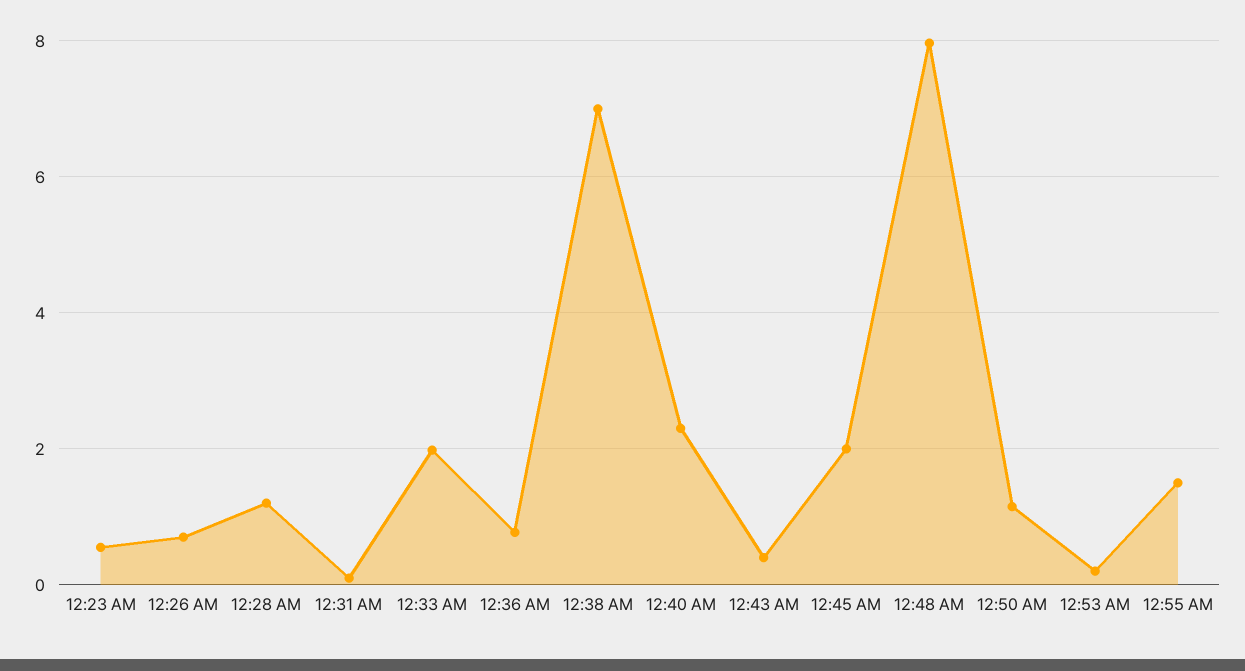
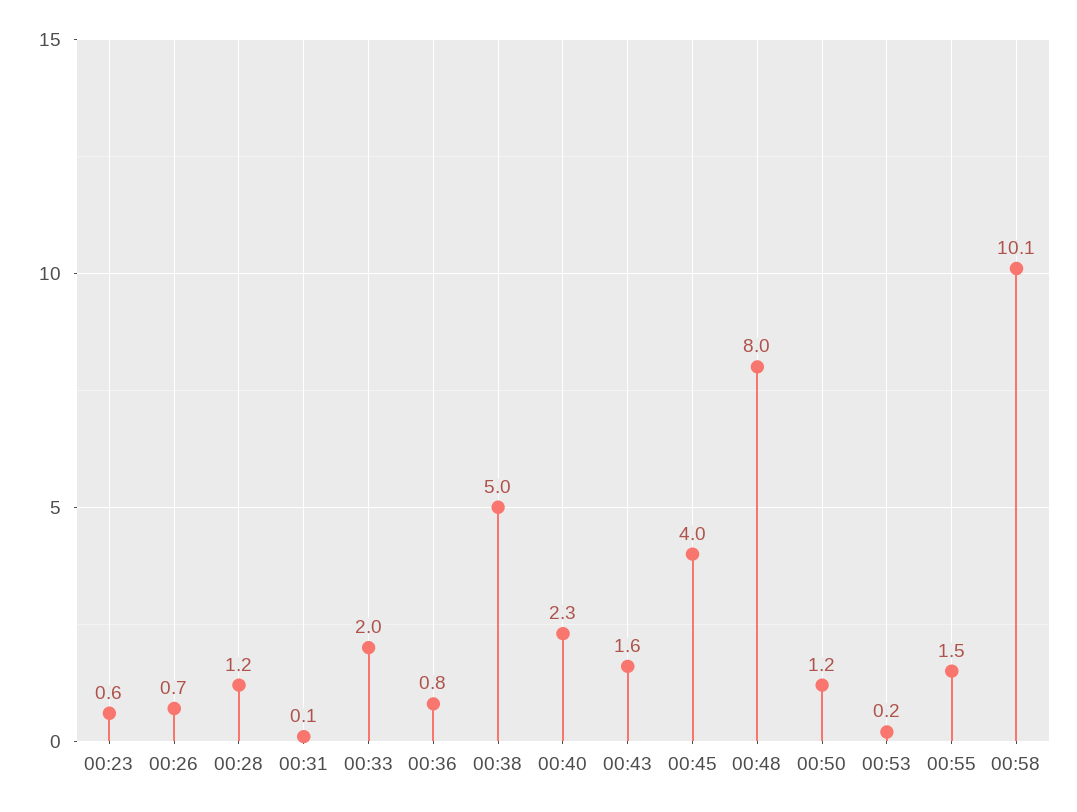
12:38 AM: 7 -> 5
12:43 AM: 0.4 -> 1.6
12:45 AM: 2 -> 4
00:58: none -> 10.1

